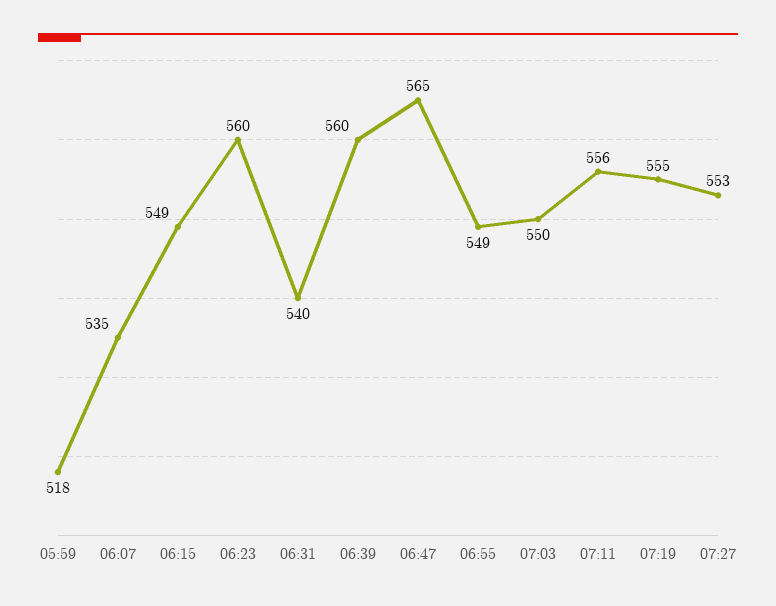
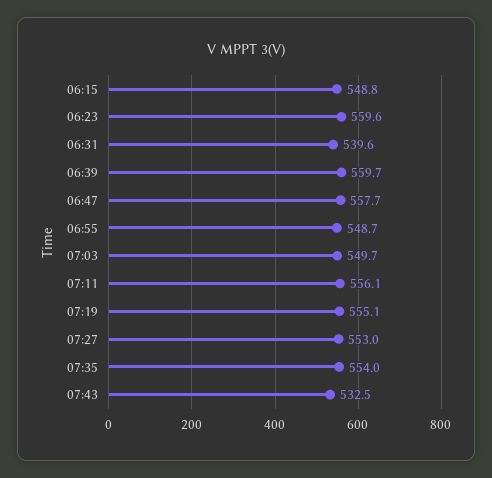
05:59: 518 -> none
06:07: 535 -> none
06:47: 565 -> 557.7
07:35: none -> 554
07:43: none -> 532.5

